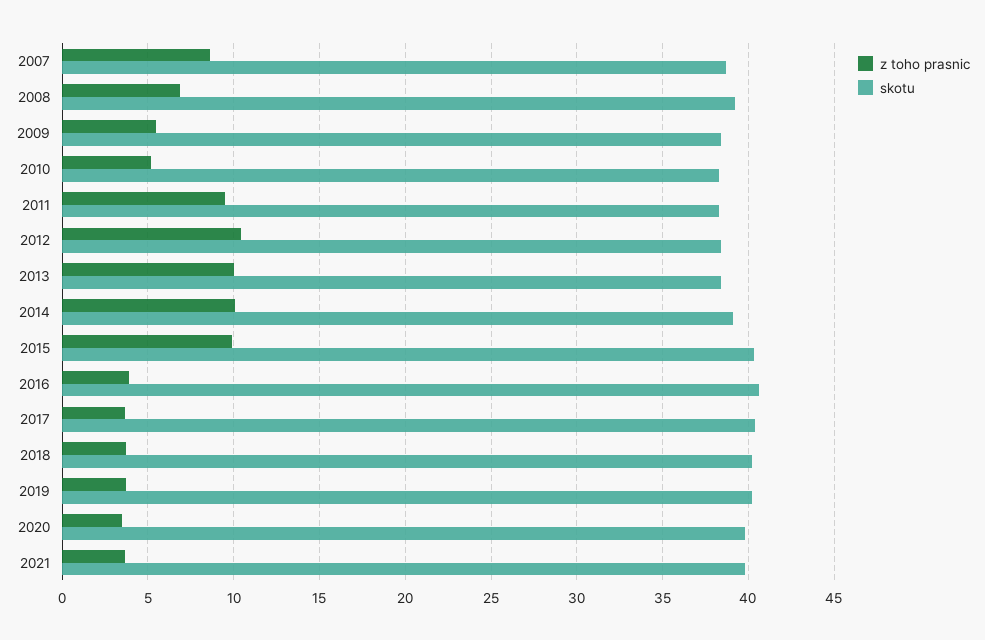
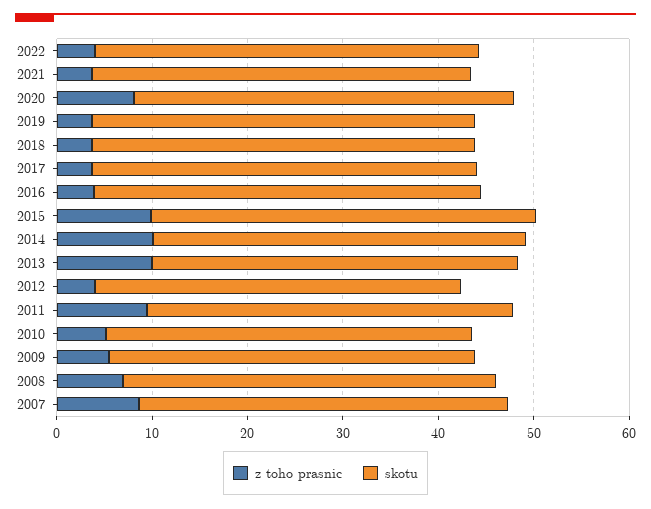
z toho prasnic, 2012: 10.5 -> 4
z toho prasnic, 2020: 3.5 -> 8
z toho prasnic, 2022: none -> 4
skotu, 2022: none -> 40

